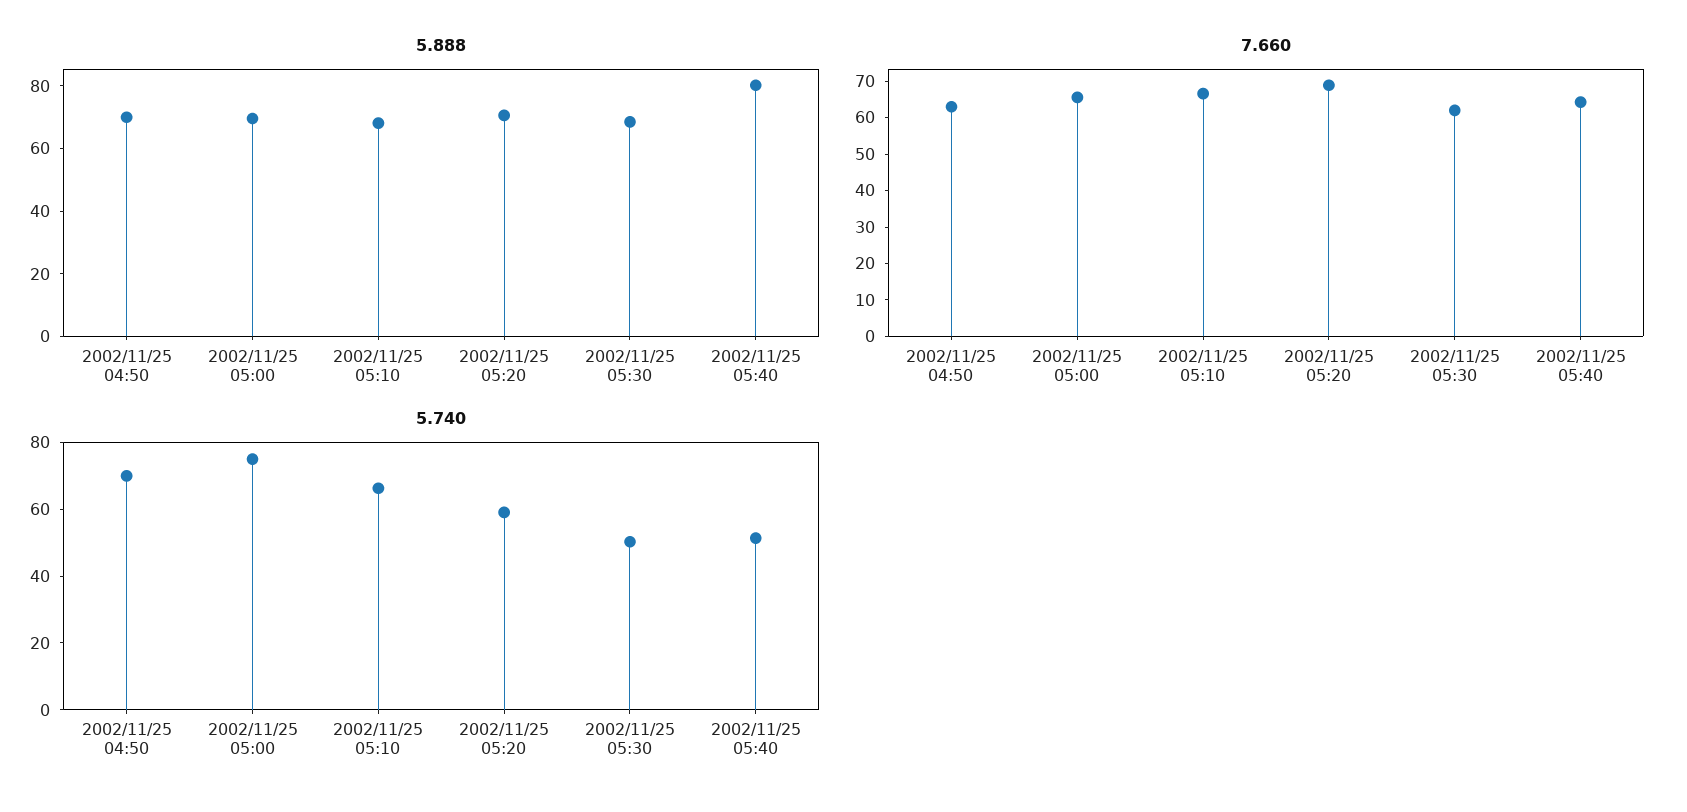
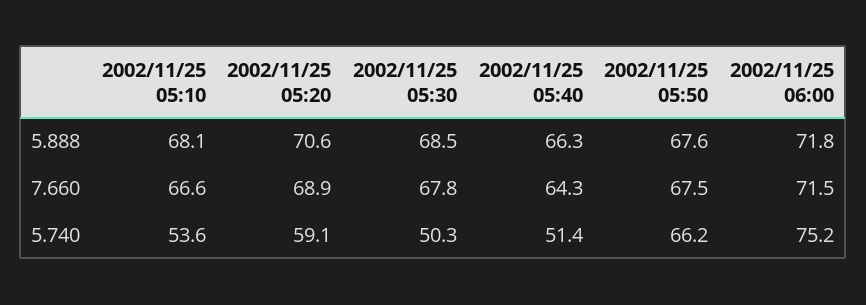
5.888, 2002/11/25 04:50: 70 -> none
5.888, 2002/11/25 05:00: 70 -> none
5.888, 2002/11/25 05:40: 80 -> 66.3
7.660, 2002/11/25 04:50: 62.5 -> none
7.660, 2002/11/25 05:00: 65 -> none
7.660, 2002/11/25 05:30: 62.5 -> 67.8
5.740, 2002/11/25 04:50: 70 -> none
5.740, 2002/11/25 05:00: 75 -> none
5.740, 2002/11/25 05:10: 65 -> 53.6
5.888, 2002/11/25 05:50: none -> 67.6
5.888, 2002/11/25 06:00: none -> 71.8
7.660, 2002/11/25 05:50: none -> 67.5
7.660, 2002/11/25 06:00: none -> 71.5
5.740, 2002/11/25 05:50: none -> 66.2
5.740, 2002/11/25 06:00: none -> 75.2

